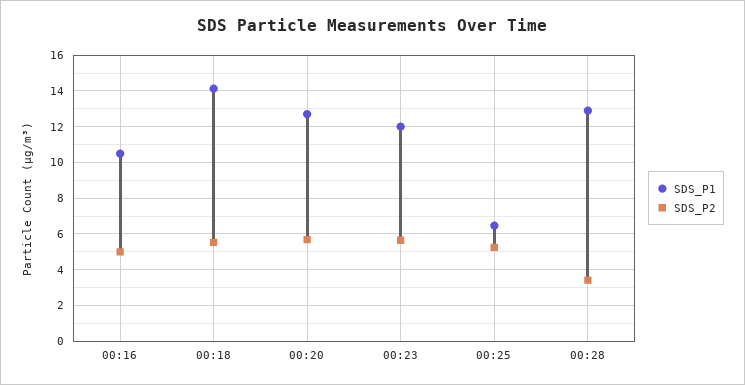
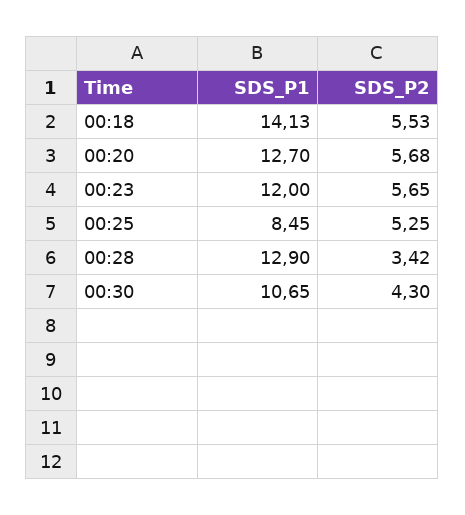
SDS_P1, 00:16: 10.5 -> none
SDS_P2, 00:16: 5 -> none
SDS_P1, 00:25: 6.5 -> 8.45
SDS_P1, 00:30: none -> 10.65
SDS_P2, 00:30: none -> 4.3

